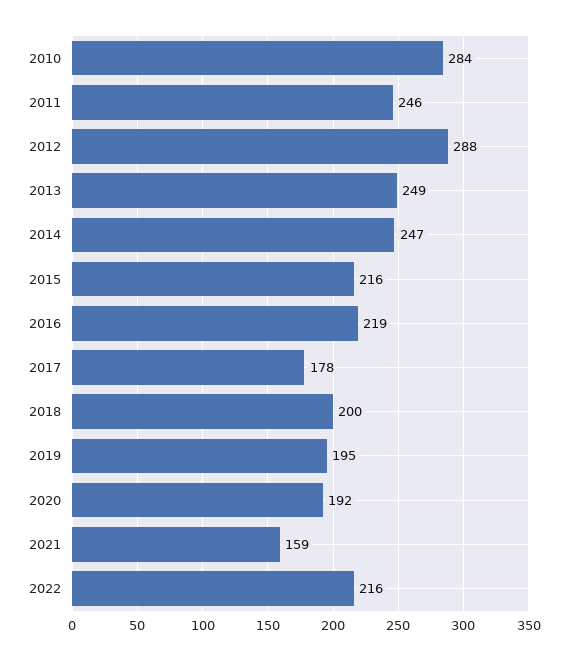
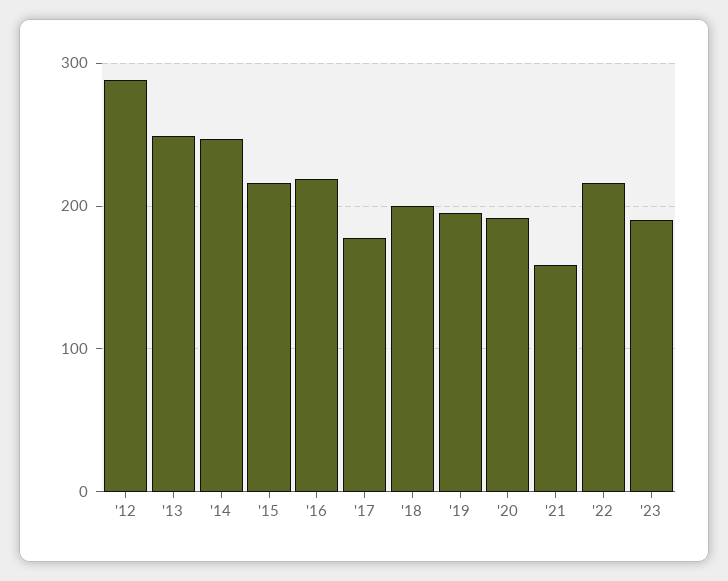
2010: 284 -> none
2011: 246 -> none
'23: none -> 190

